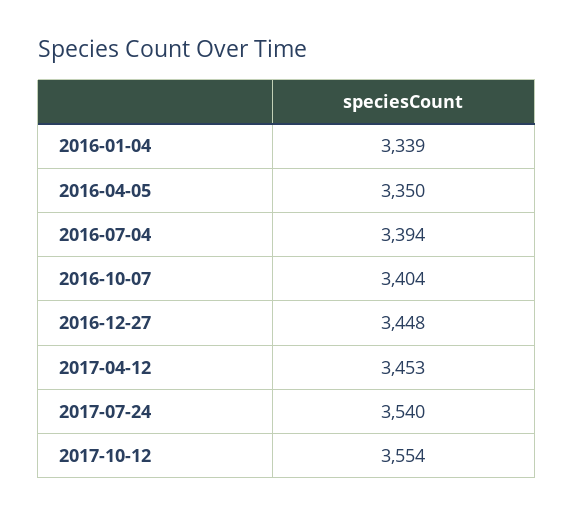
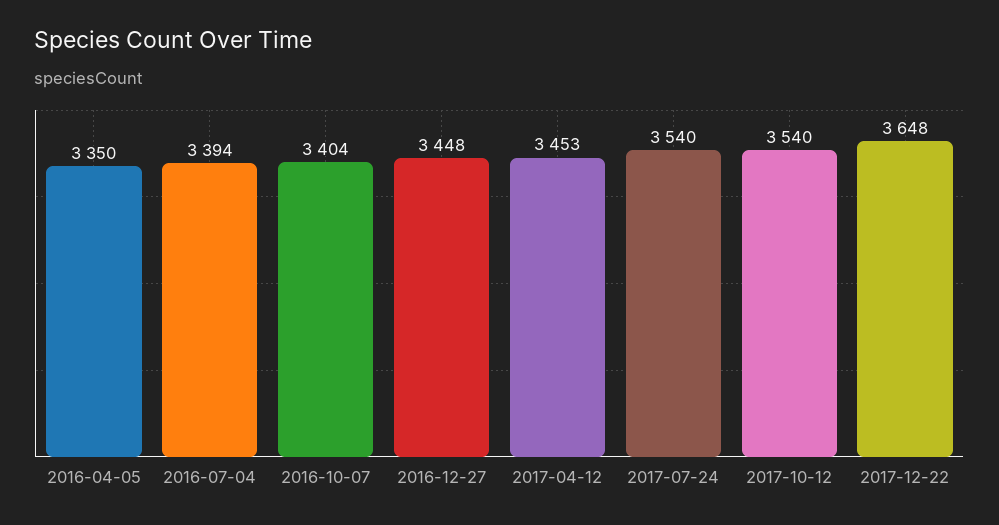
2016-01-04: 3339 -> none
2017-10-12: 3554 -> 3540
2017-12-22: none -> 3648

